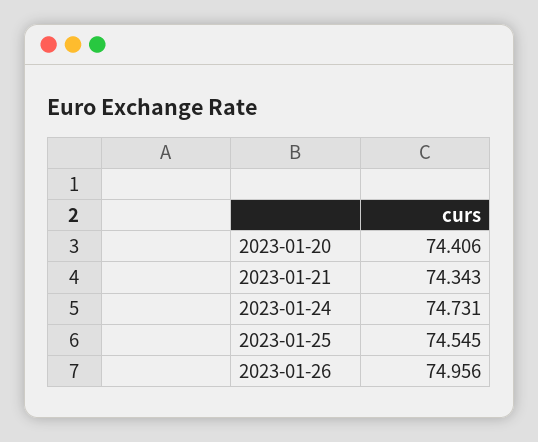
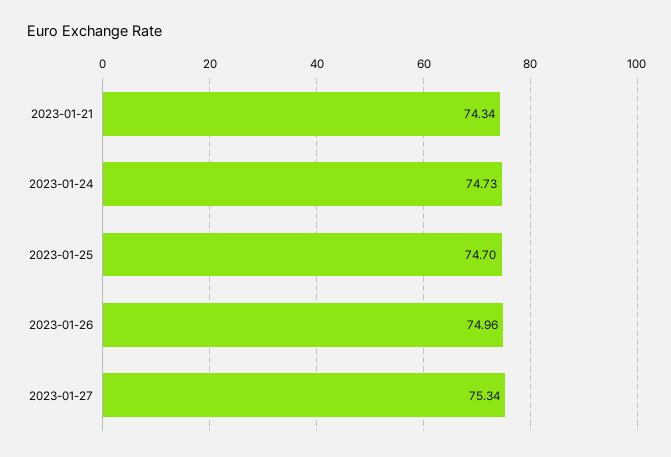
2023-01-20: 74.406 -> none
2023-01-25: 74.545 -> 74.7
2023-01-27: none -> 75.34

